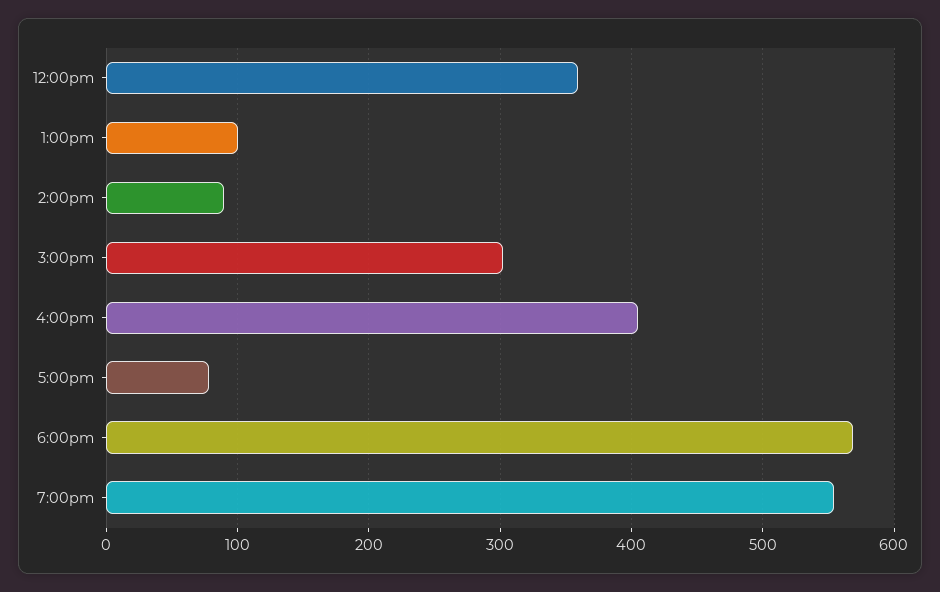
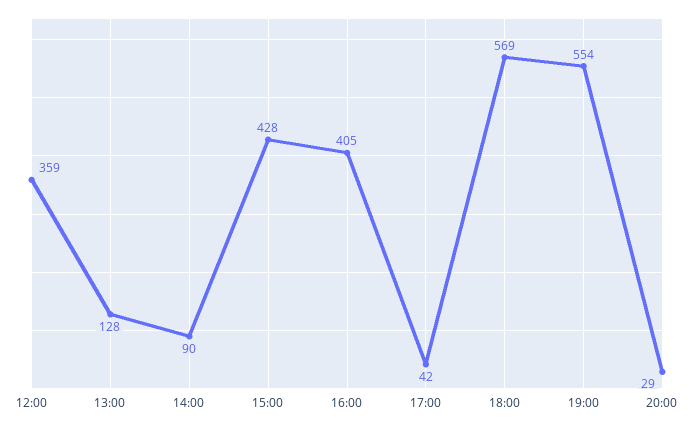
1:00pm: 100 -> 128
3:00pm: 300 -> 428
5:00pm: 80 -> 42
20:00: none -> 29

